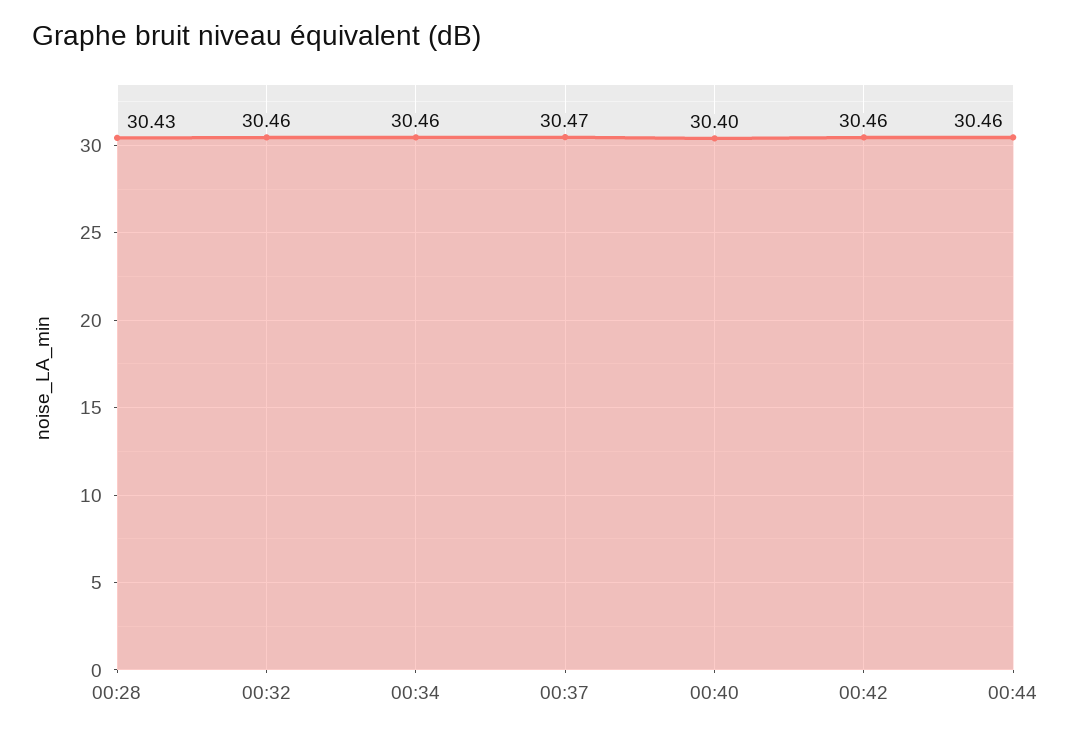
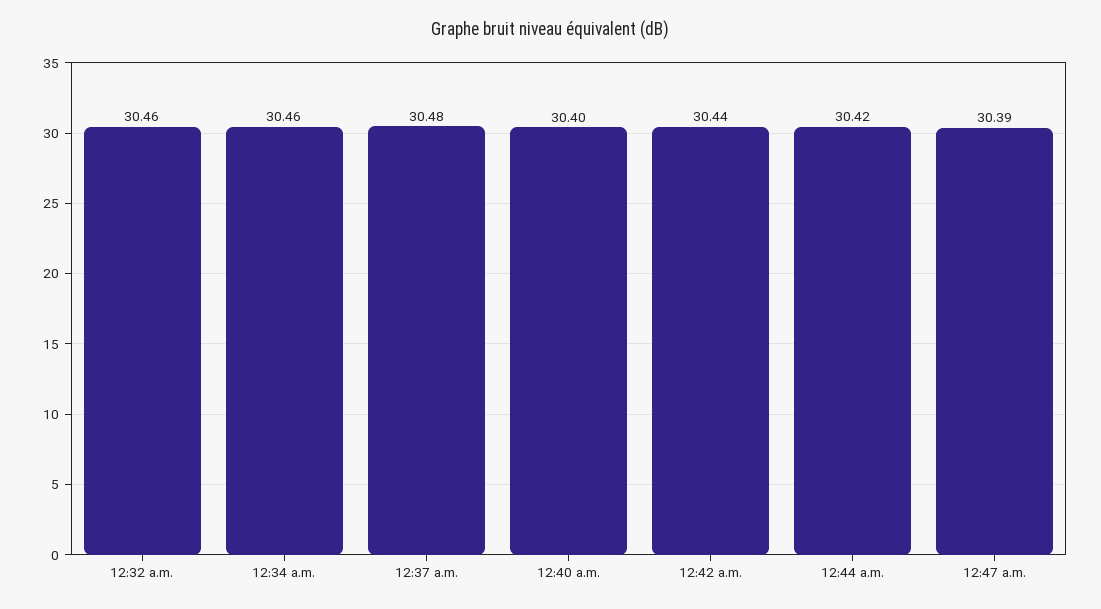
00:28: 30.43 -> none
00:37: 30.47 -> 30.48
00:42: 30.46 -> 30.44
00:44: 30.46 -> 30.42
12:47 a.m.: none -> 30.39

